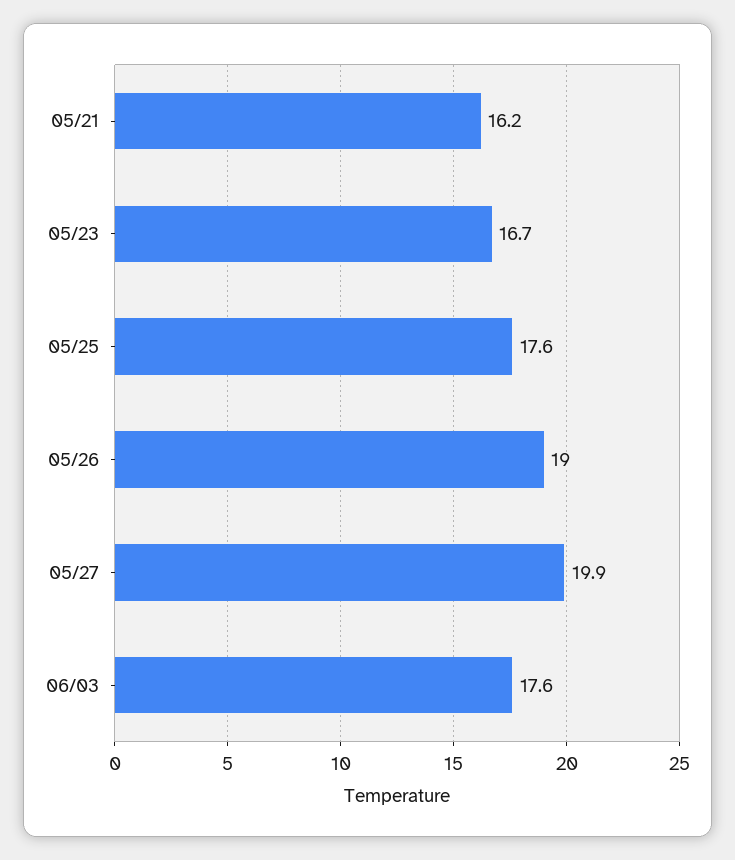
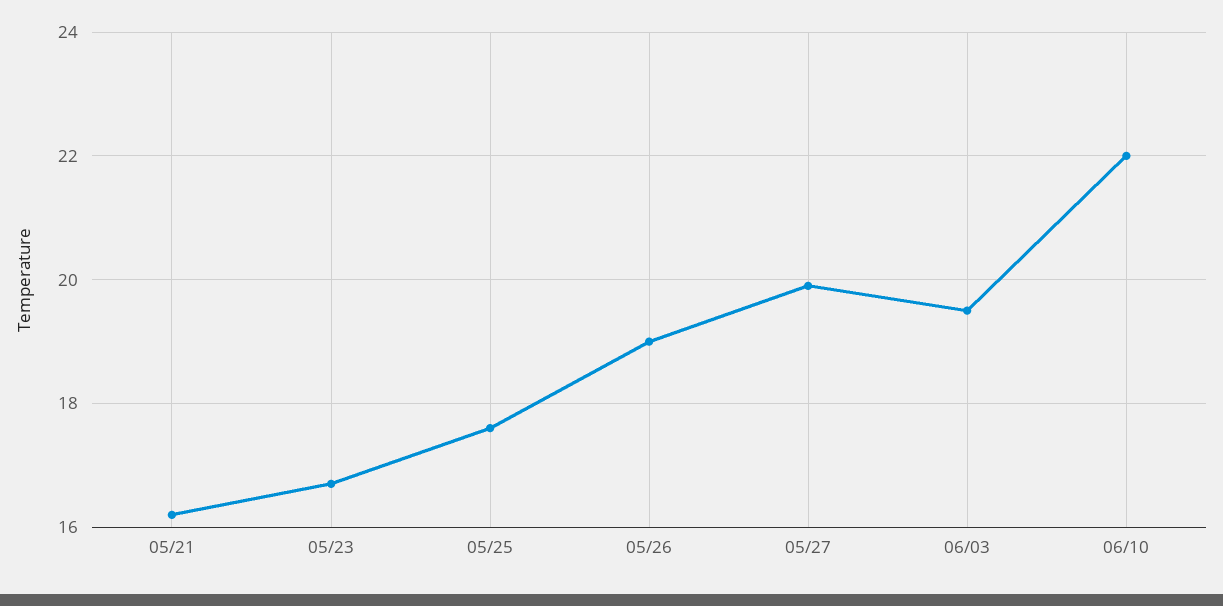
06/03: 17.6 -> 19.5
06/10: none -> 22

